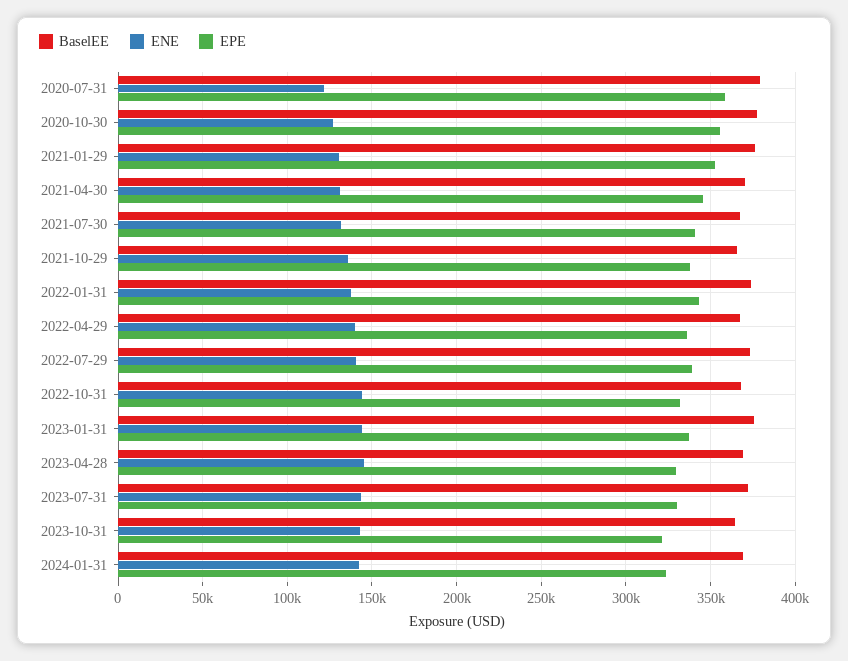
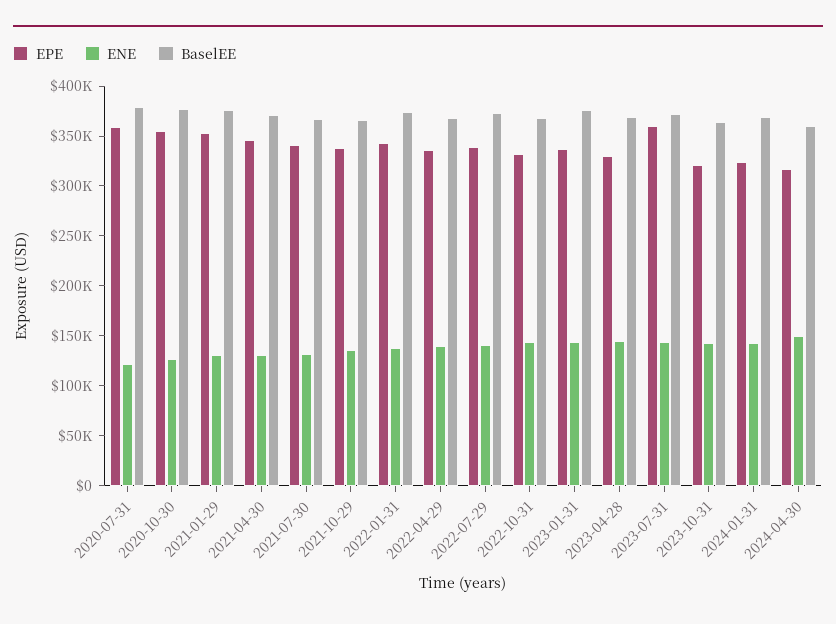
EPE, 2023-07-31: 330000 -> 360000
EPE, 2024-04-30: none -> 320000
ENE, 2024-04-30: none -> 150000
BaselEE, 2024-04-30: none -> 360000

